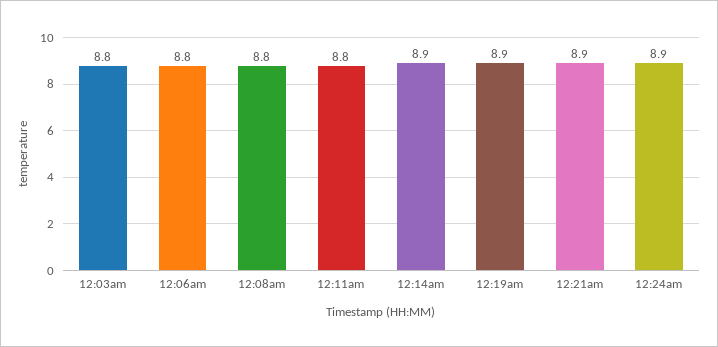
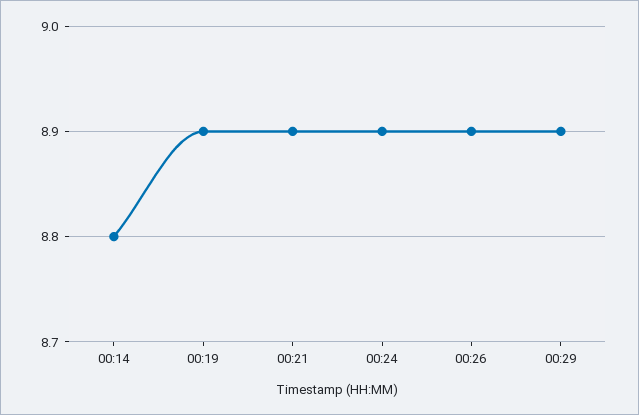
12:03am: 8.8 -> none
12:06am: 8.8 -> none
12:08am: 8.8 -> none
12:11am: 8.8 -> none
12:14am: 8.9 -> 8.8
00:26: none -> 8.9
00:29: none -> 8.9

